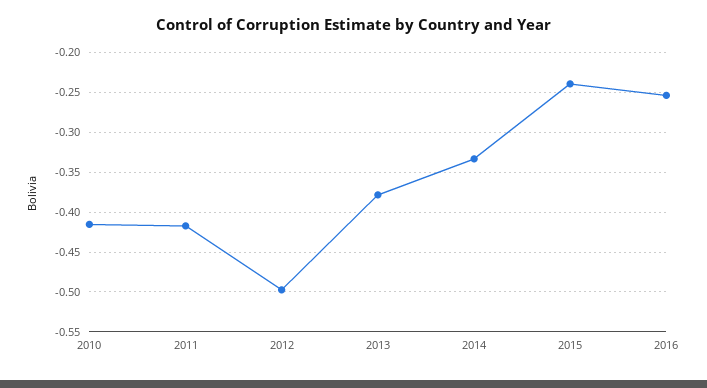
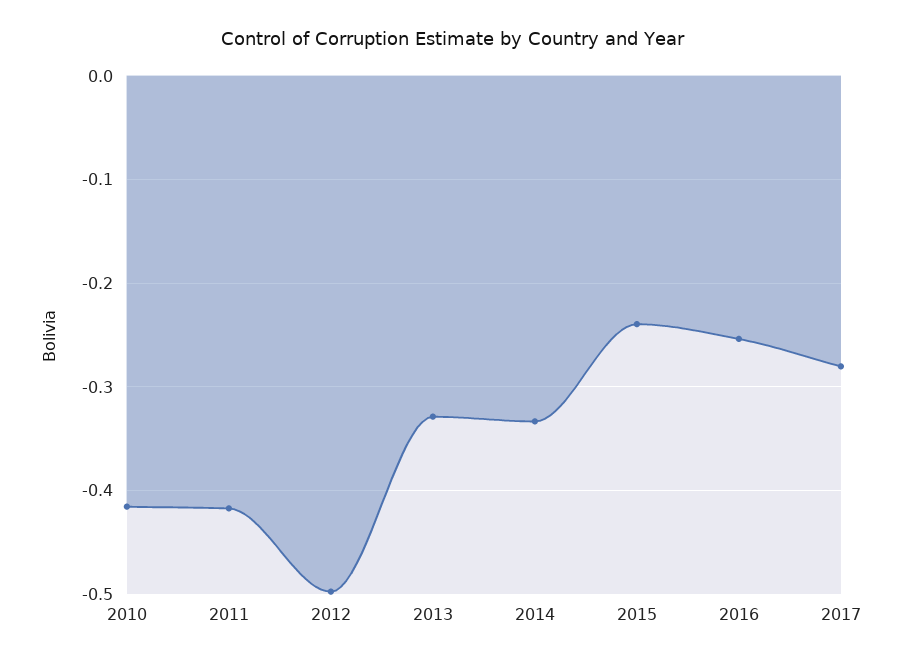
2013: -0.38 -> -0.33
2017: none -> -0.28

